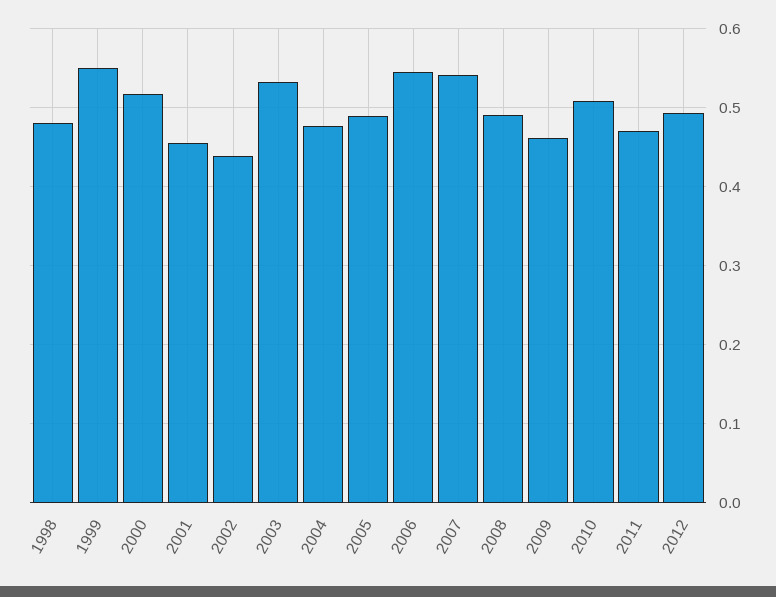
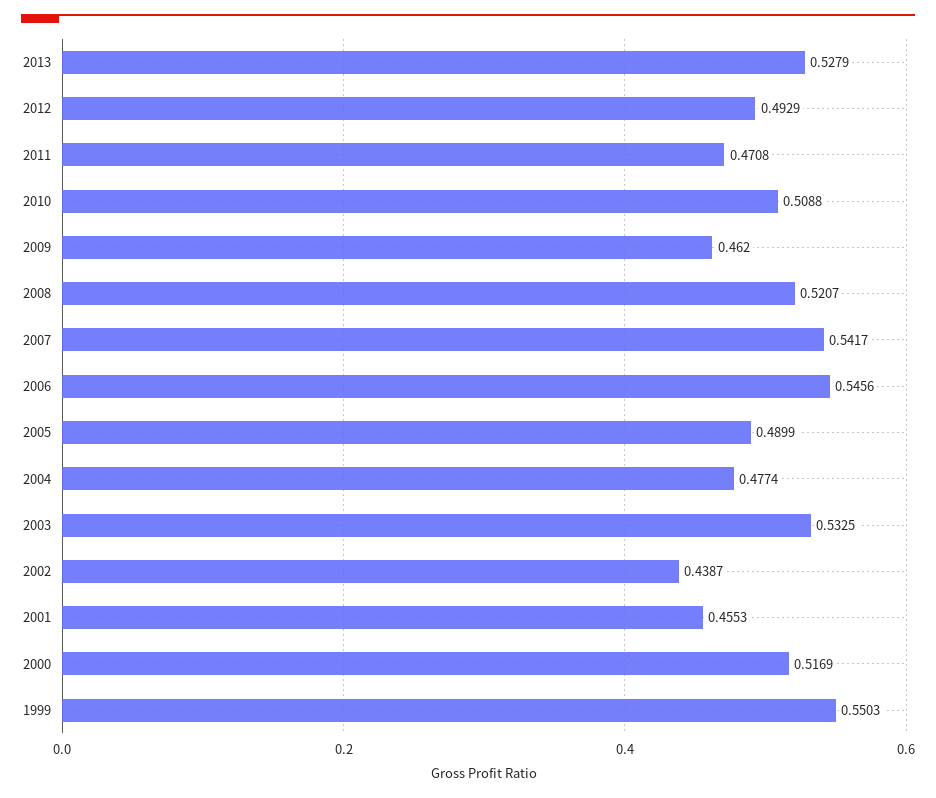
1998: 0.48 -> none
2008: 0.49 -> 0.5207
2013: none -> 0.5279

